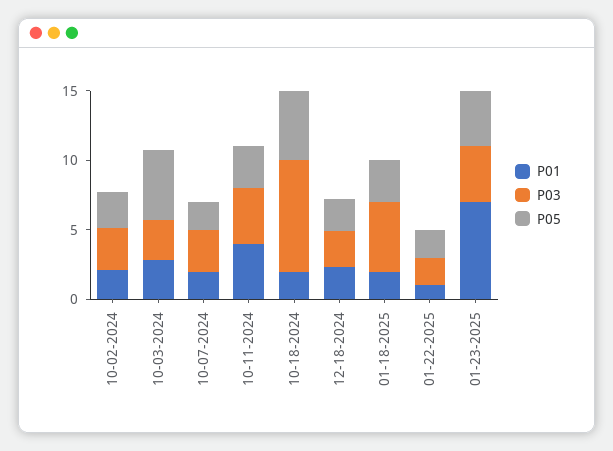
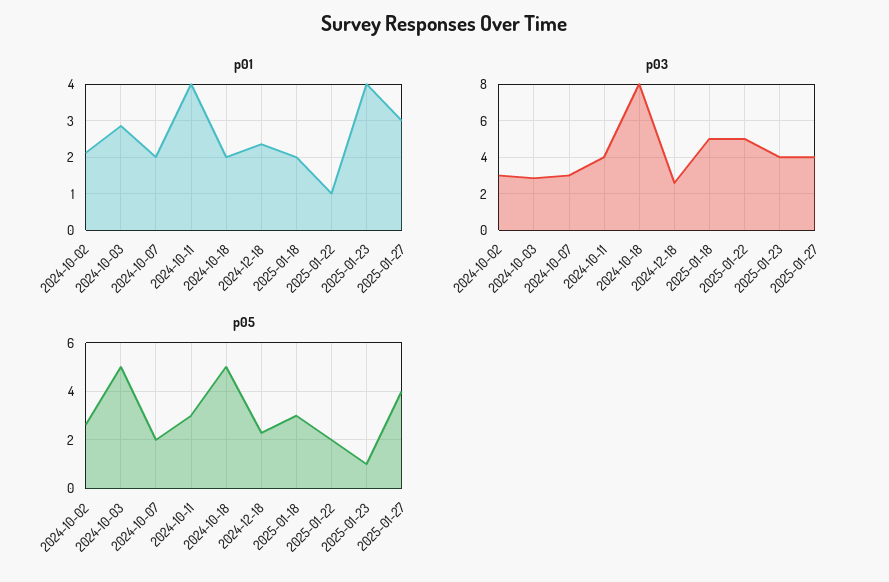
P03, 01-22-2025: 2 -> 5
P01, 01-23-2025: 7 -> 4
P05, 01-23-2025: 4 -> 1
P01, 2025-01-27: none -> 3
P03, 2025-01-27: none -> 4
P05, 2025-01-27: none -> 4

